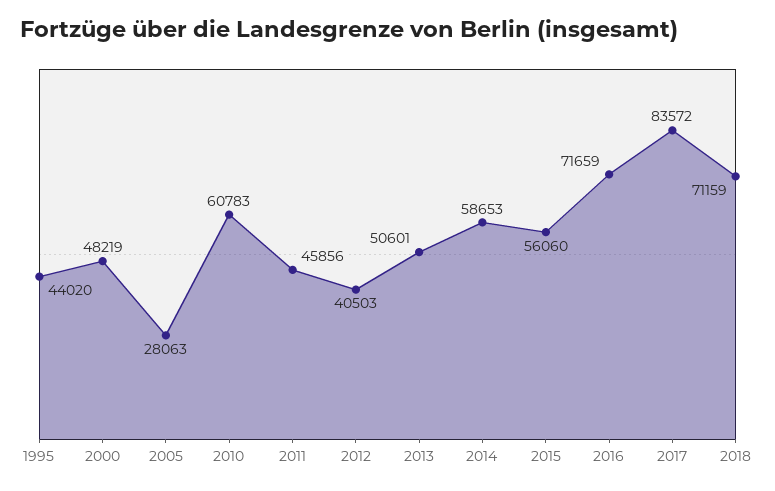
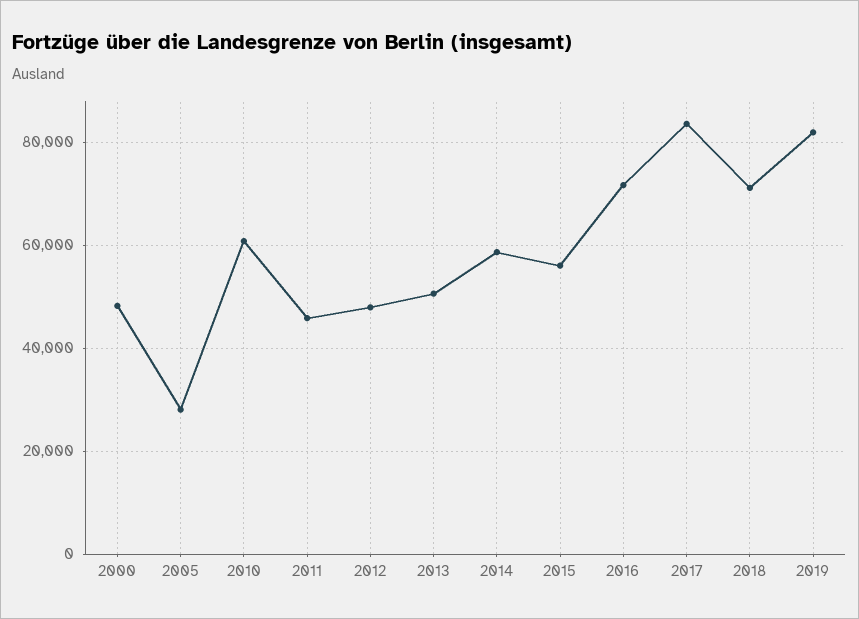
1995: 44020 -> none
2012: 40503 -> 48000
2019: none -> 82000

